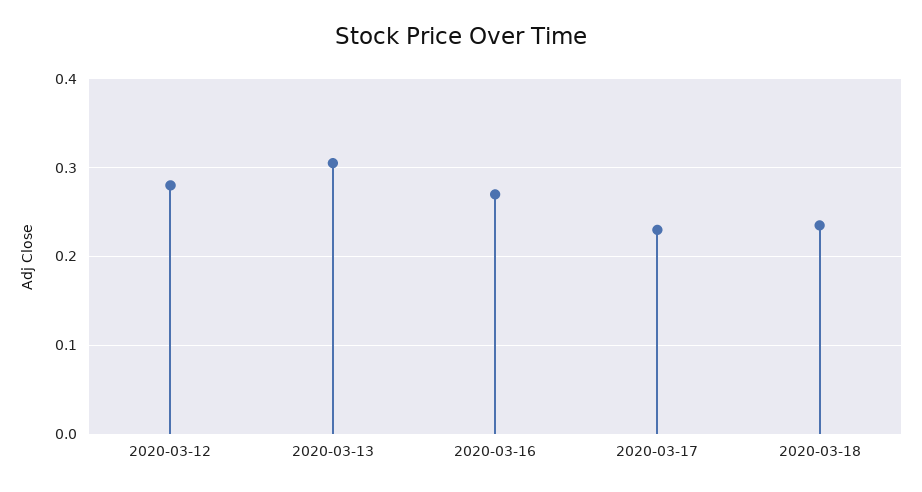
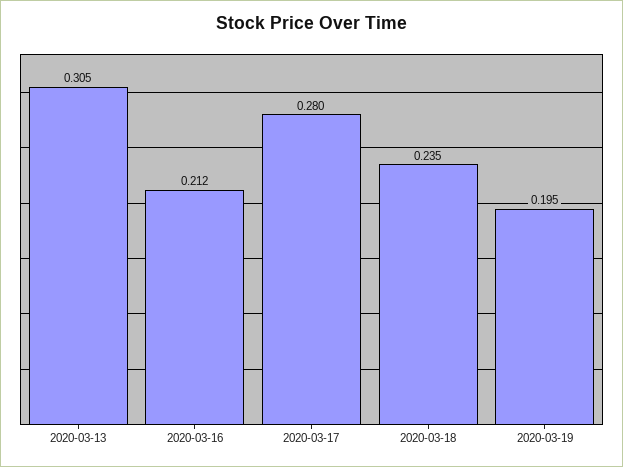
2020-03-12: 0.28 -> none
2020-03-16: 0.27 -> 0.212
2020-03-17: 0.23 -> 0.28
2020-03-19: none -> 0.195

